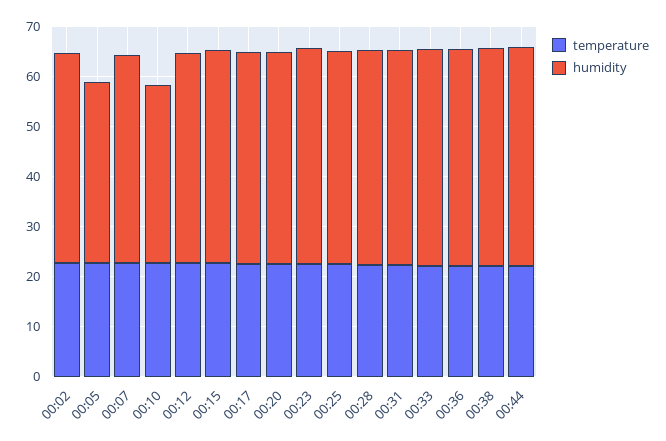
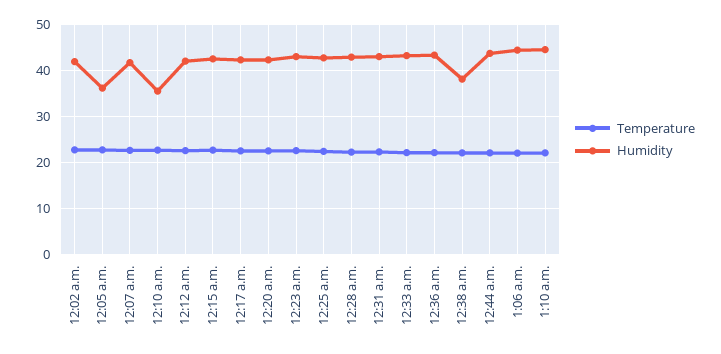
humidity, 00:38: 44 -> 38
temperature, 1:06 a.m.: none -> 22
humidity, 1:06 a.m.: none -> 44
temperature, 1:10 a.m.: none -> 22
humidity, 1:10 a.m.: none -> 44

